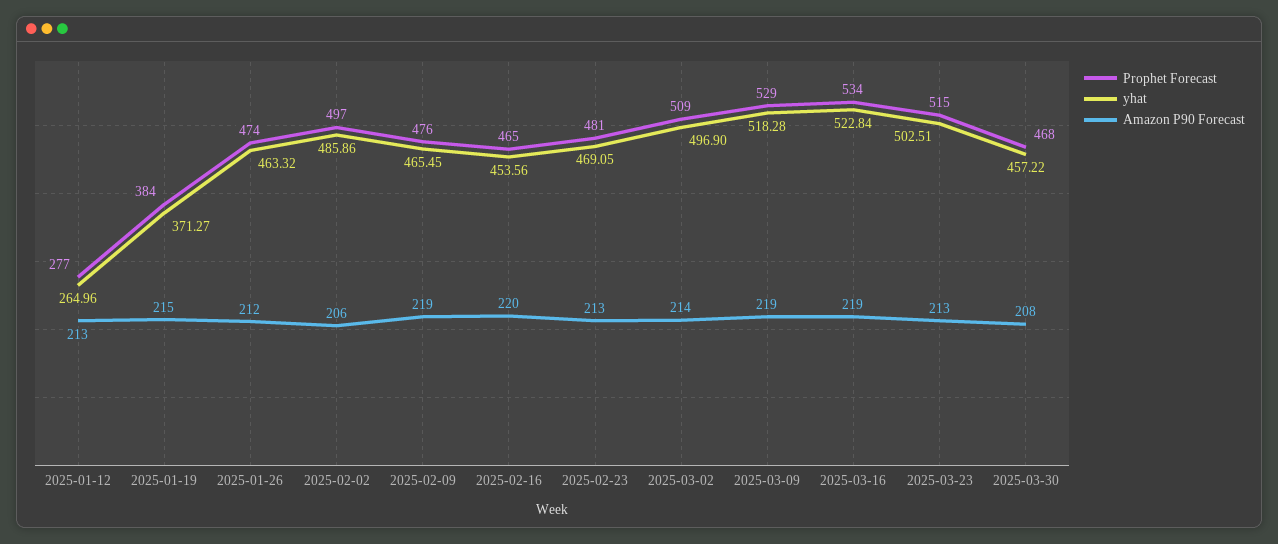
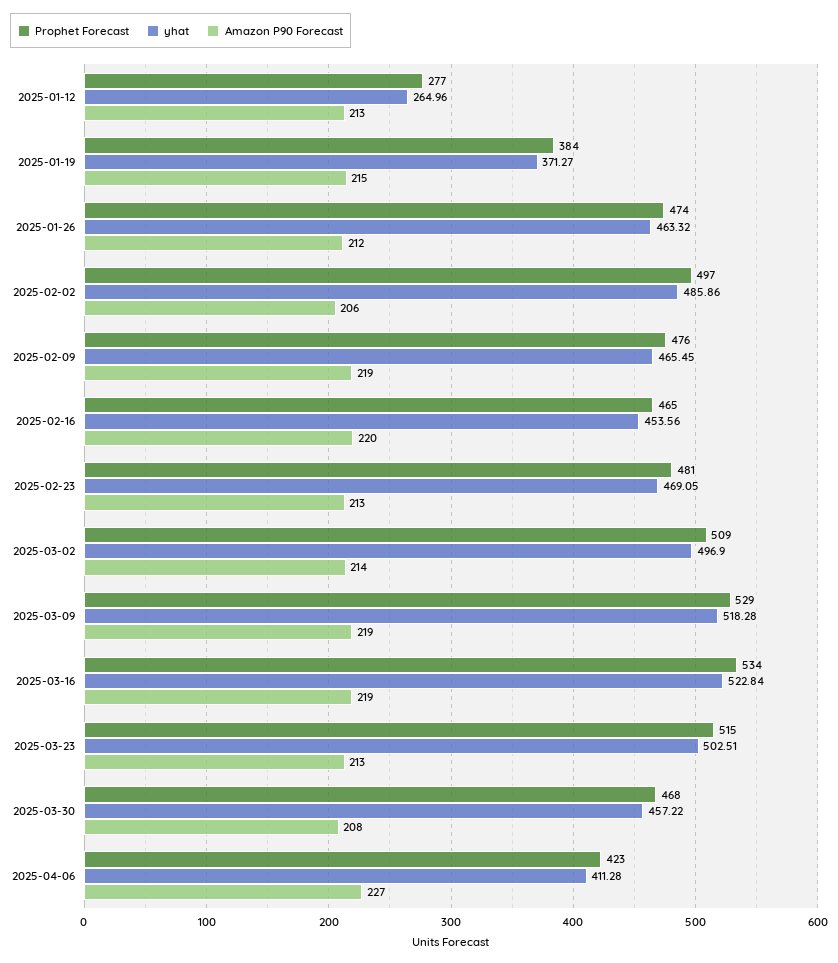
Prophet Forecast, 2025-04-06: none -> 423
yhat, 2025-04-06: none -> 411.28
Amazon P90 Forecast, 2025-04-06: none -> 227

